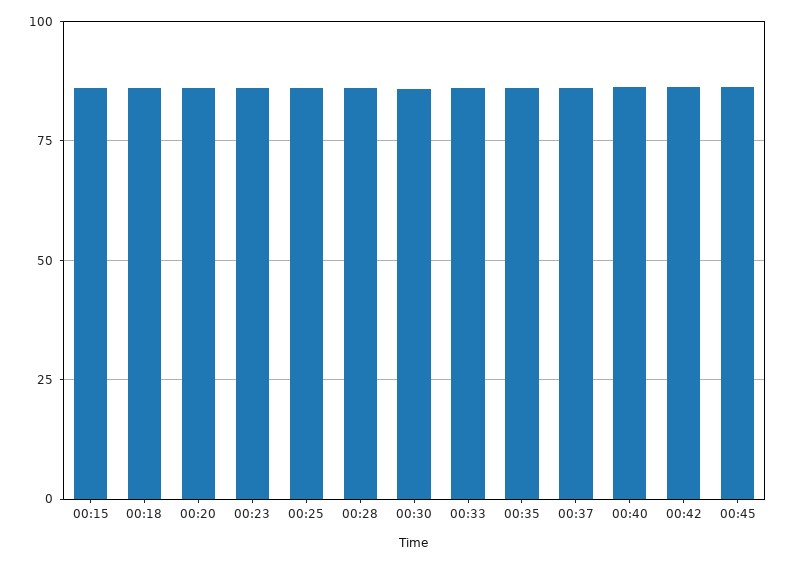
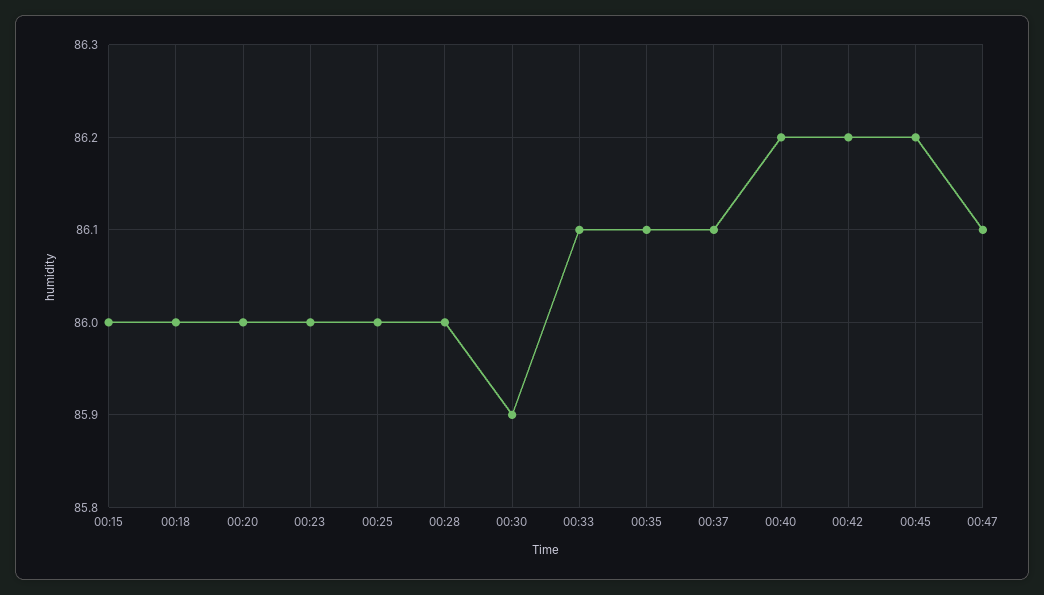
00:47: none -> 86.1

